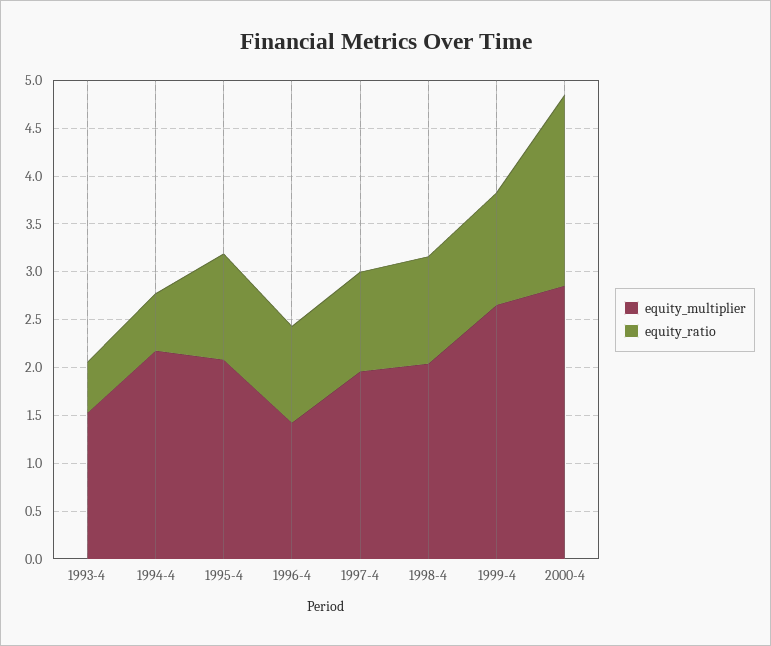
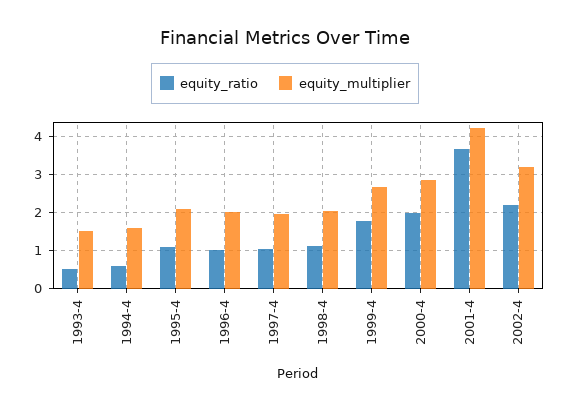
equity_multiplier, 1994-4: 2.2 -> 1.6
equity_multiplier, 1996-4: 1.4 -> 2
equity_ratio, 1999-4: 1.2 -> 1.8
equity_ratio, 2001-4: none -> 3.6
equity_multiplier, 2001-4: none -> 4.2
equity_ratio, 2002-4: none -> 2.2
equity_multiplier, 2002-4: none -> 3.2

